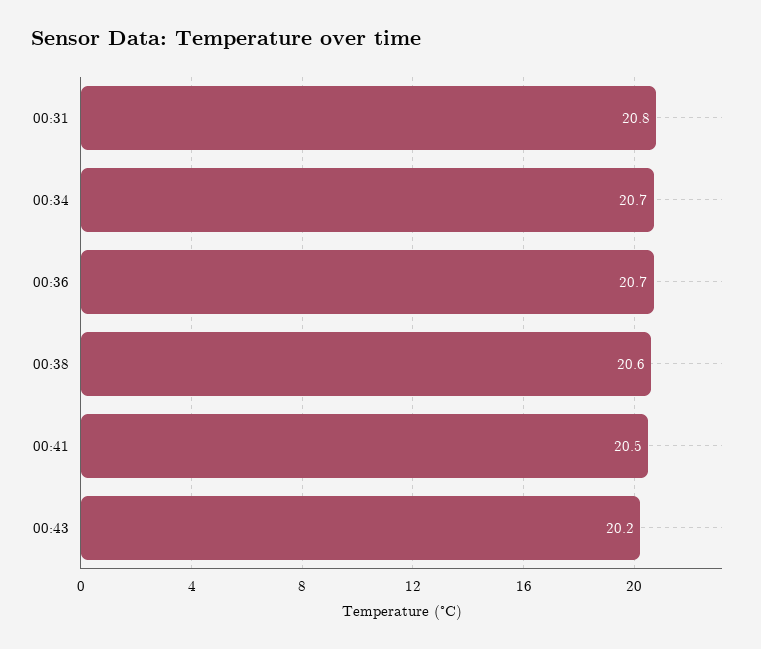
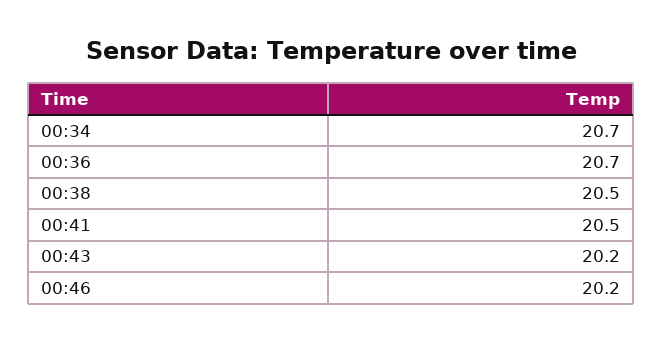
00:31: 20.8 -> none
00:38: 20.6 -> 20.5
00:46: none -> 20.2

